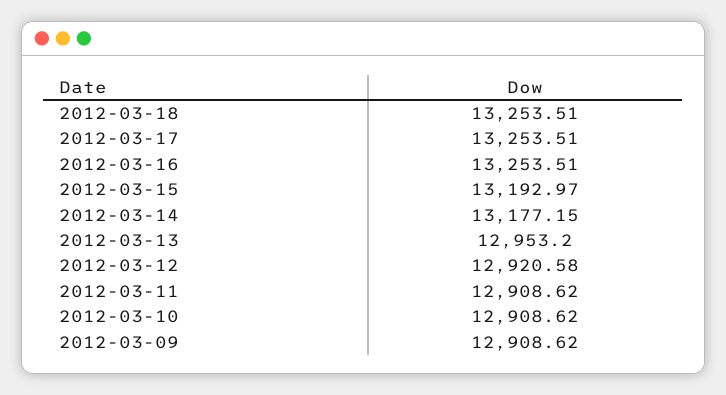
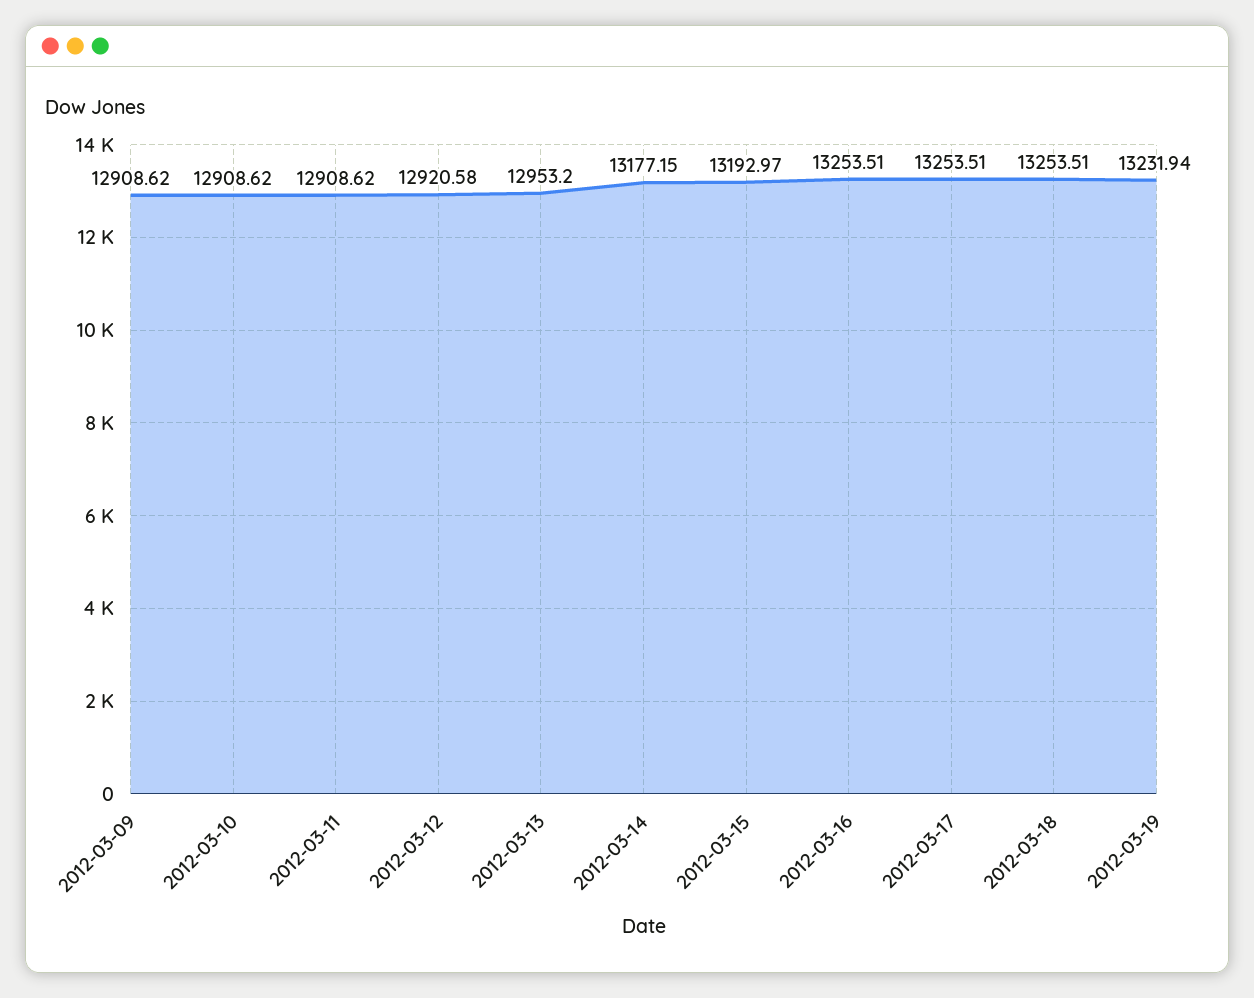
2012-03-19: none -> 13231.94

